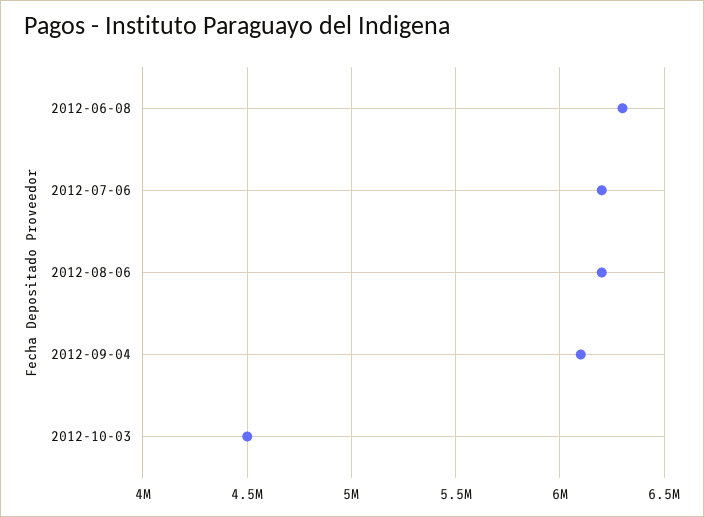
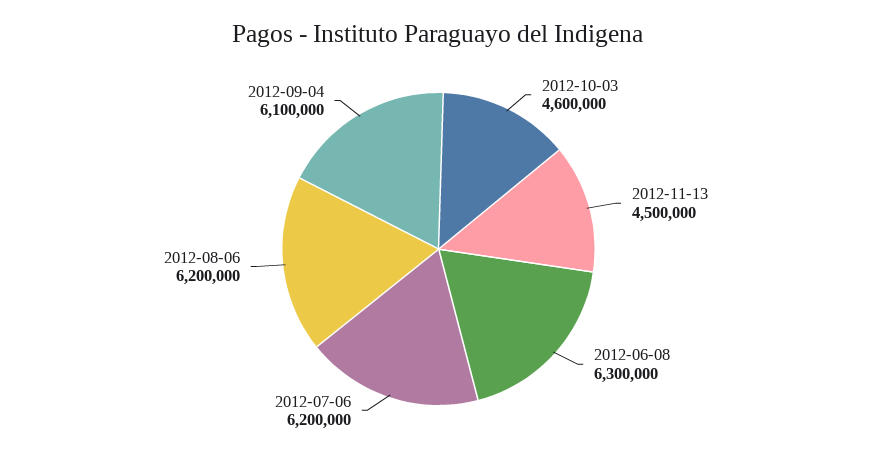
2012-10-03: 4500000 -> 4600000
2012-11-13: none -> 4500000

